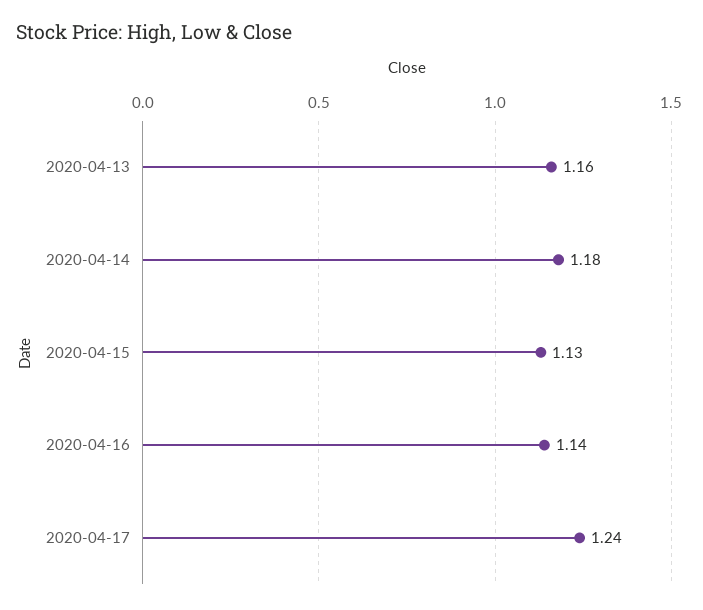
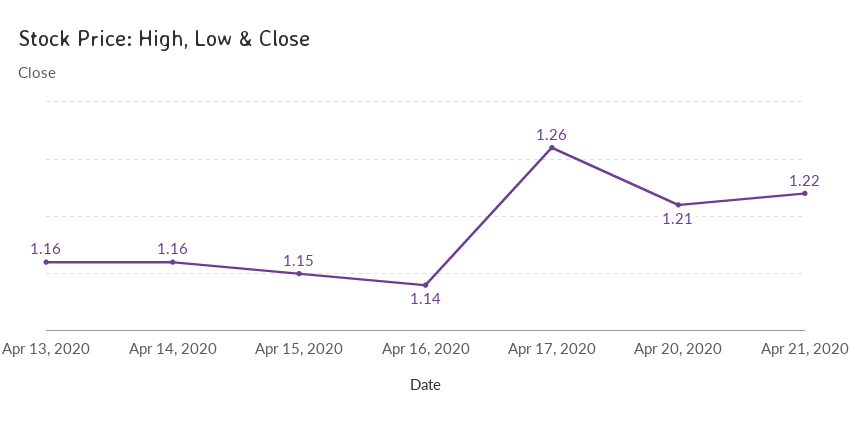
2020-04-14: 1.18 -> 1.16
2020-04-15: 1.13 -> 1.15
2020-04-17: 1.24 -> 1.26
Apr 20, 2020: none -> 1.21
Apr 21, 2020: none -> 1.22

